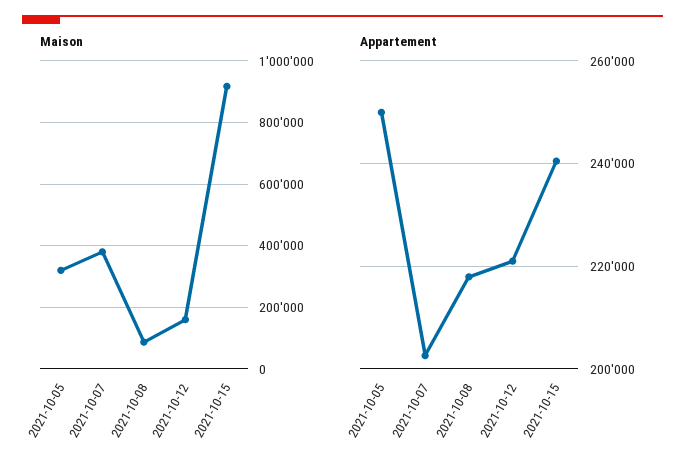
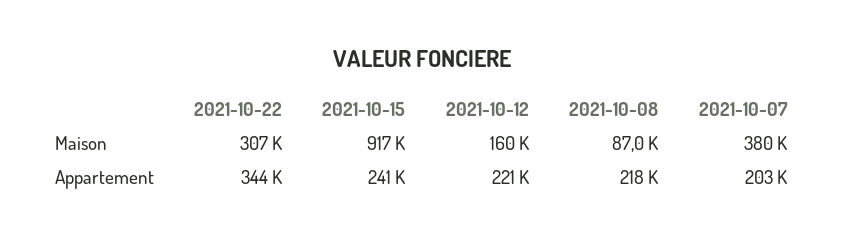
Maison, 2021-10-05: 320000 -> none
Appartement, 2021-10-05: 250000 -> none
Maison, 2021-10-22: none -> 307000
Appartement, 2021-10-22: none -> 344000

